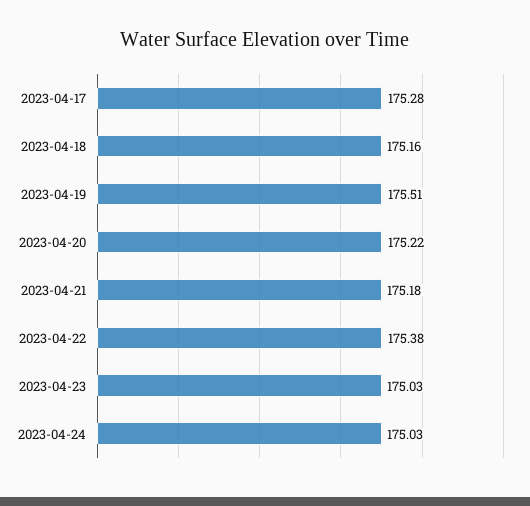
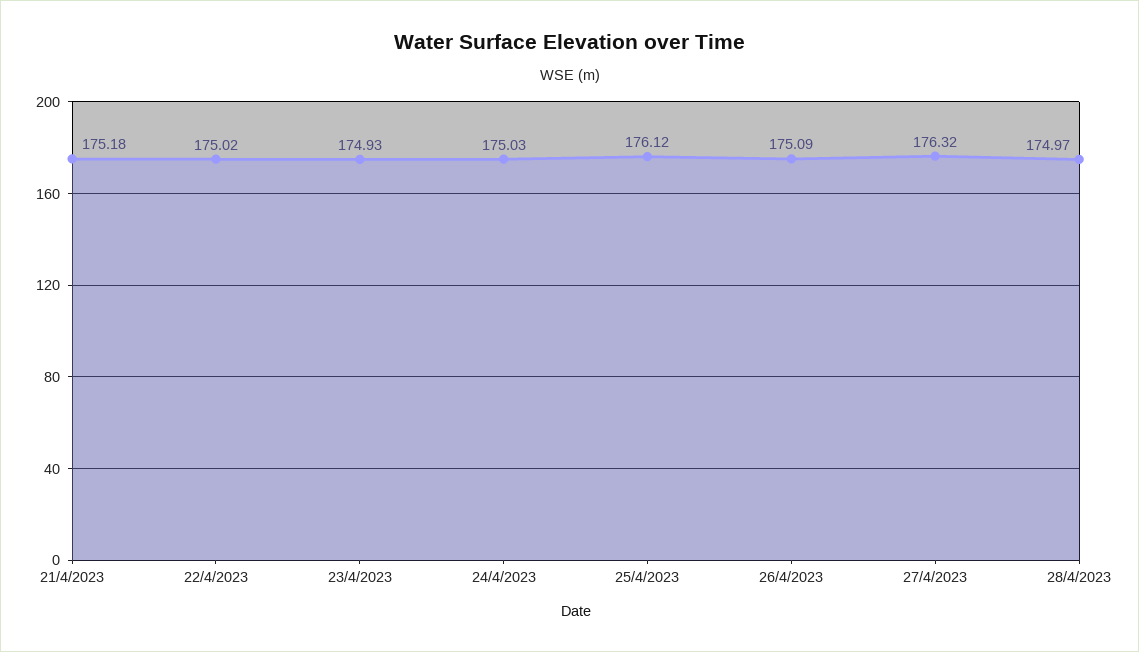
2023-04-17: 175.28 -> none
2023-04-18: 175.16 -> none
2023-04-19: 175.51 -> none
2023-04-20: 175.22 -> none
2023-04-22: 175.38 -> 175.02
2023-04-23: 175.03 -> 174.93
25/4/2023: none -> 176.12
26/4/2023: none -> 175.09
27/4/2023: none -> 176.32
28/4/2023: none -> 174.97

